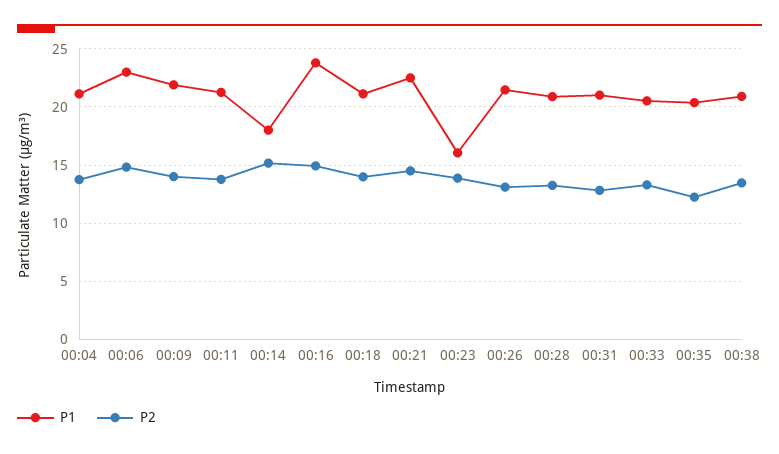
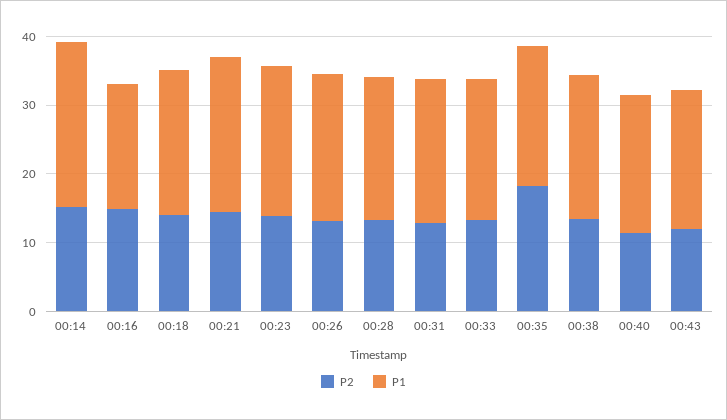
P1, 00:04: 21 -> none
P2, 00:04: 14 -> none
P1, 00:06: 23 -> none
P2, 00:06: 15 -> none
P1, 00:09: 22 -> none
P2, 00:09: 14 -> none
P1, 00:11: 21 -> none
P2, 00:11: 14 -> none
P1, 00:14: 18 -> 24
P1, 00:16: 24 -> 18
P1, 00:23: 16 -> 22
P2, 00:35: 12 -> 18
P2, 00:40: none -> 12
P1, 00:40: none -> 20
P2, 00:43: none -> 12
P1, 00:43: none -> 20

